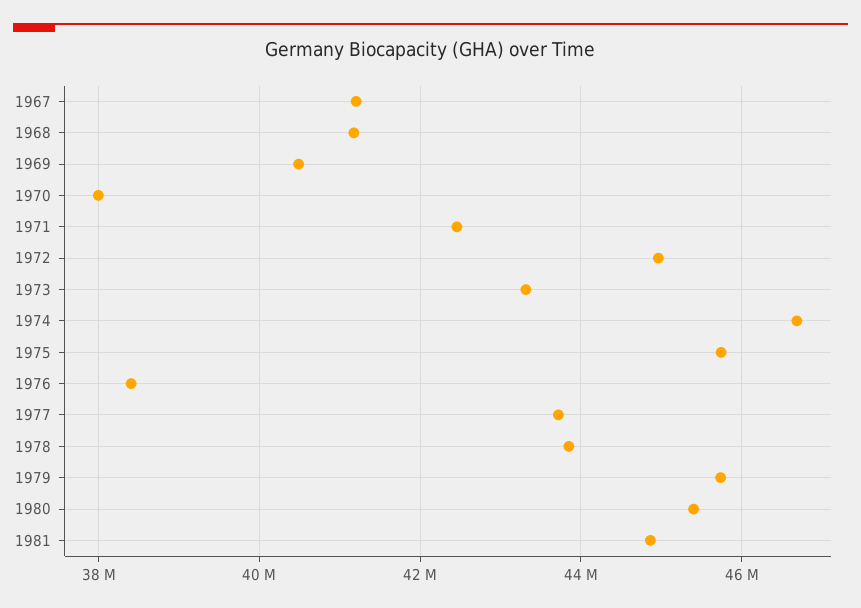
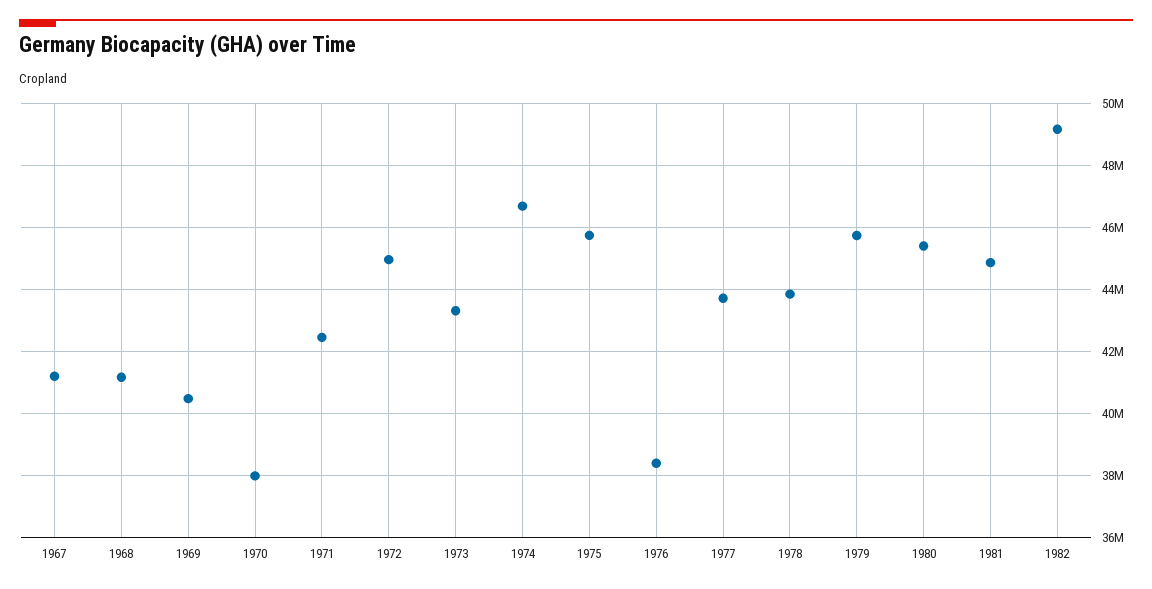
1982: none -> 49200000

